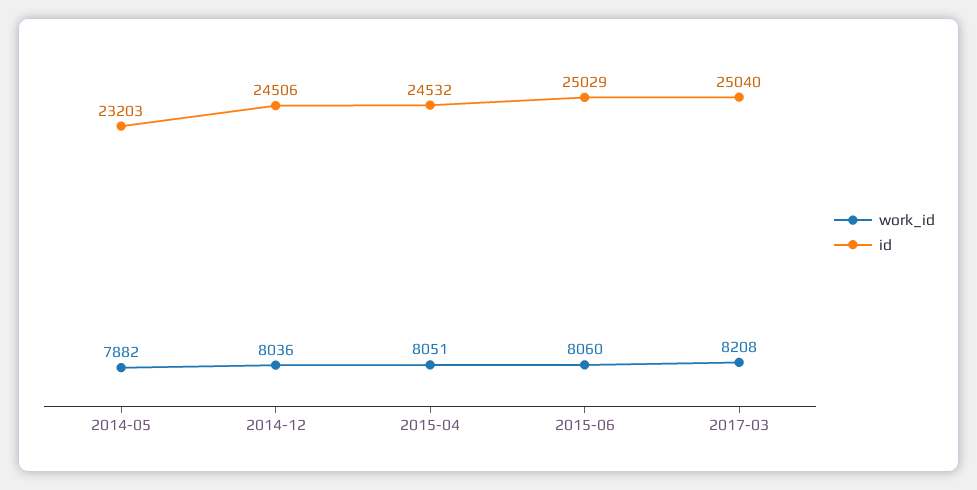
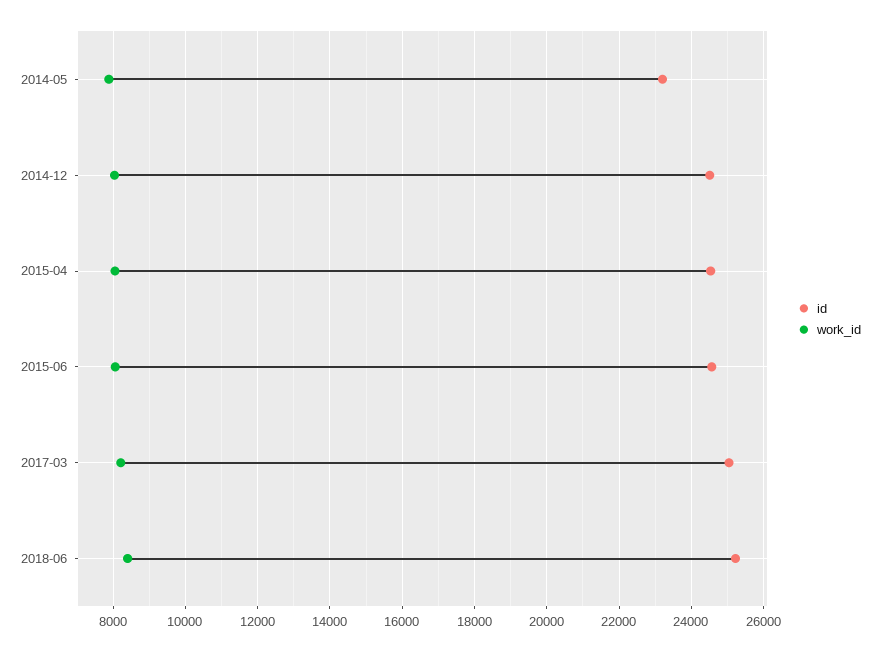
id, 2015-06: 25029 -> 24600
id, 2018-06: none -> 25200
work_id, 2018-06: none -> 8400

